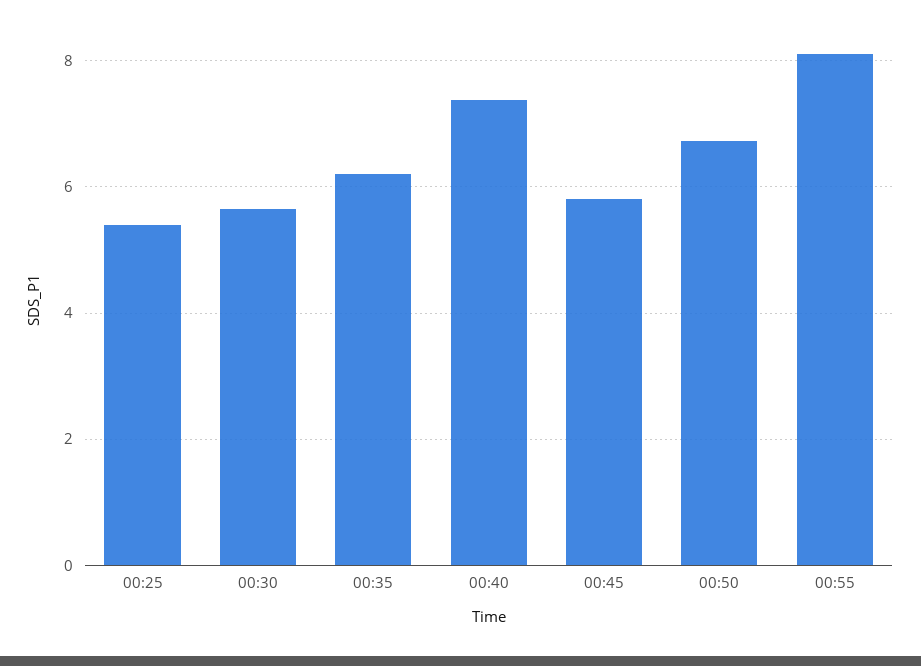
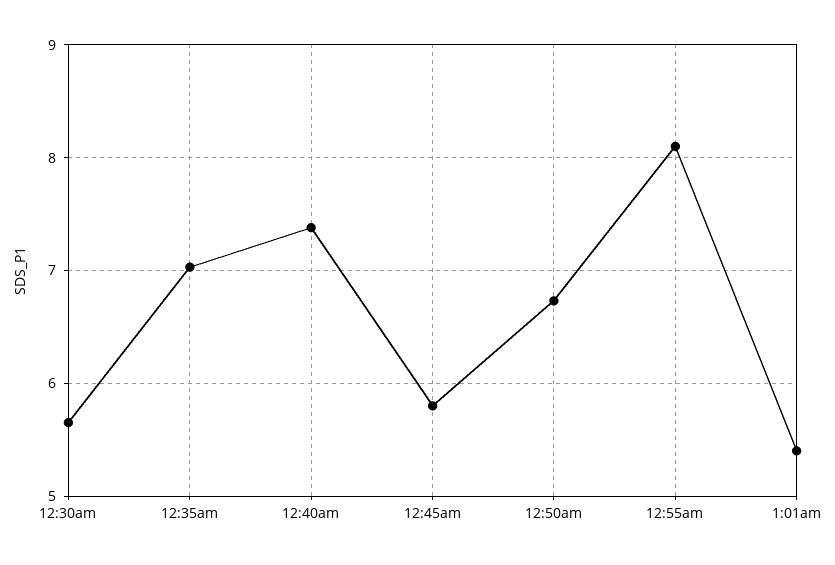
00:25: 5.4 -> none
00:35: 6.2 -> 7
1:01am: none -> 5.4

